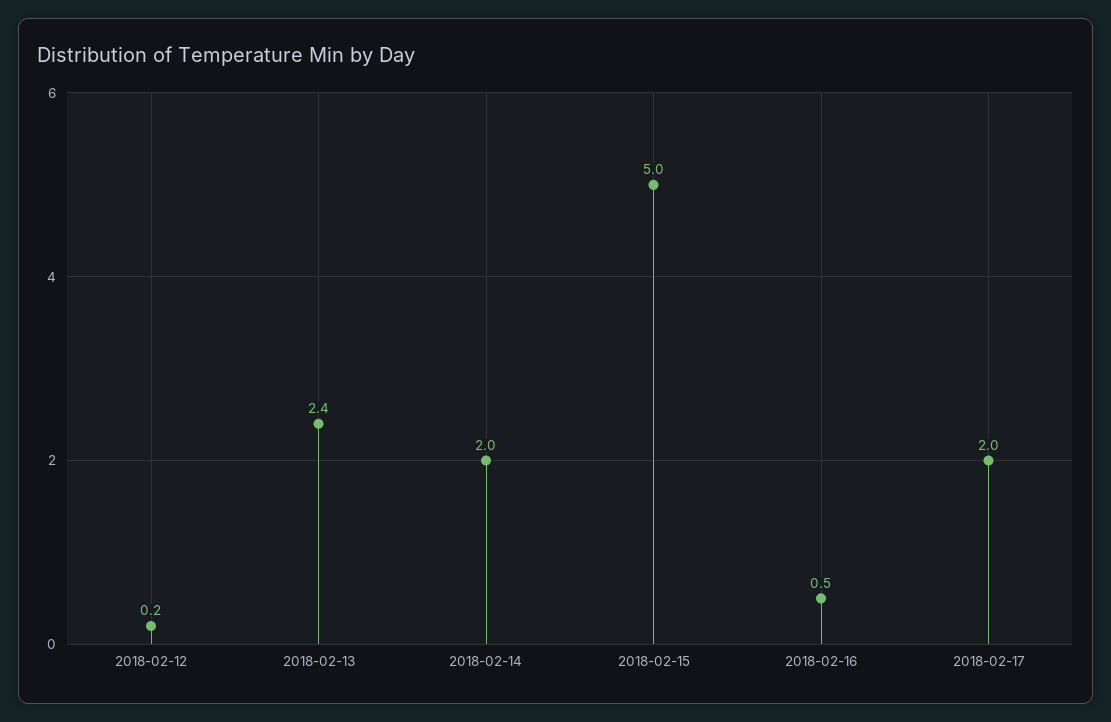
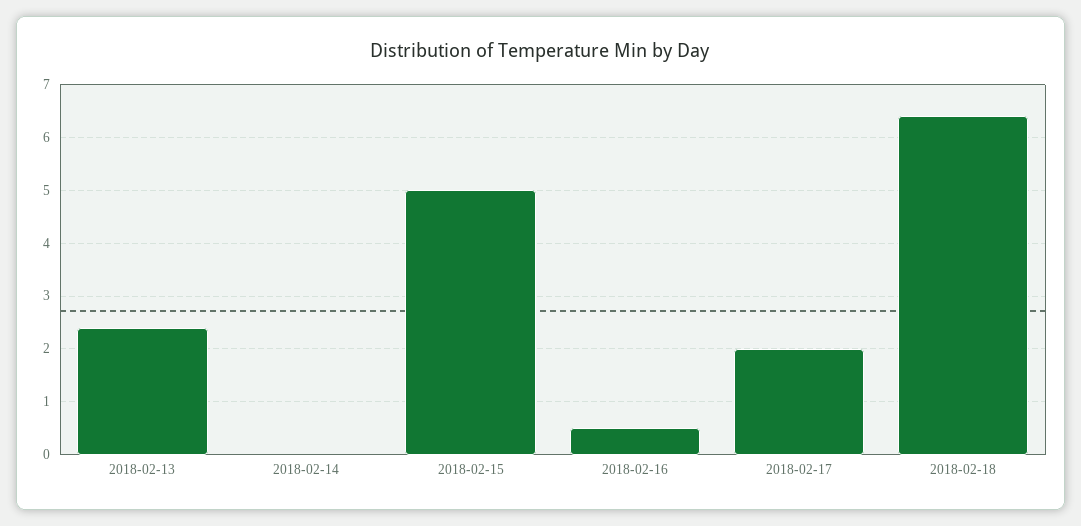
2018-02-12: 0.2 -> none
2018-02-14: 2 -> 0
2018-02-18: none -> 6.5

